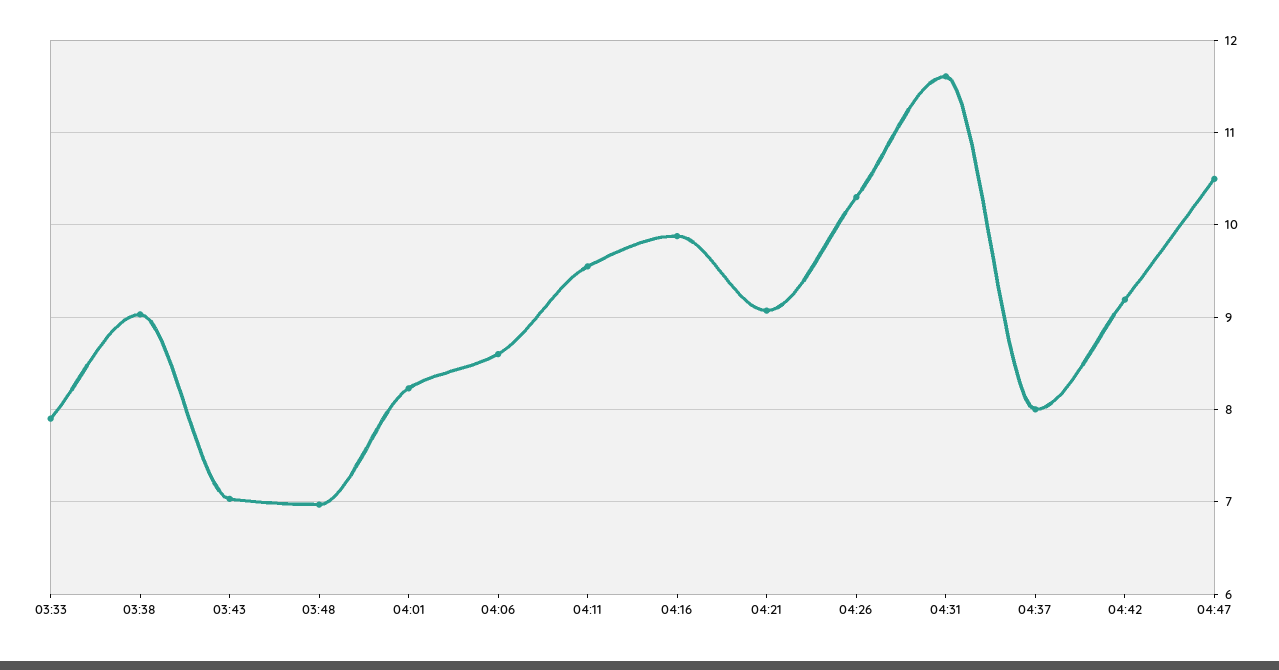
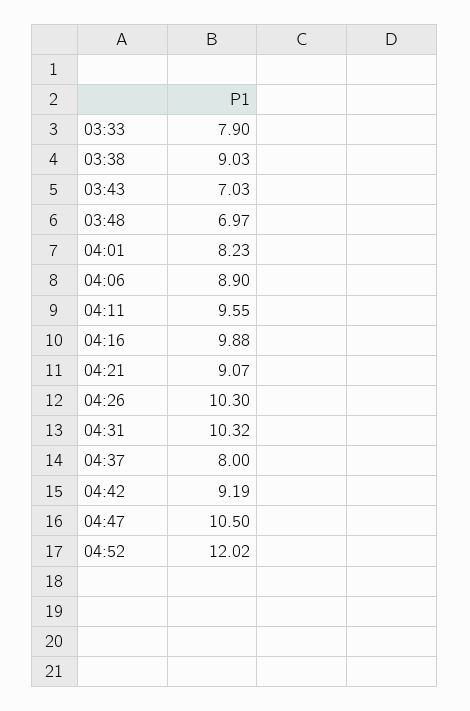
04:06: 8.6 -> 8.9
04:31: 11.6 -> 10.32
04:52: none -> 12.02

